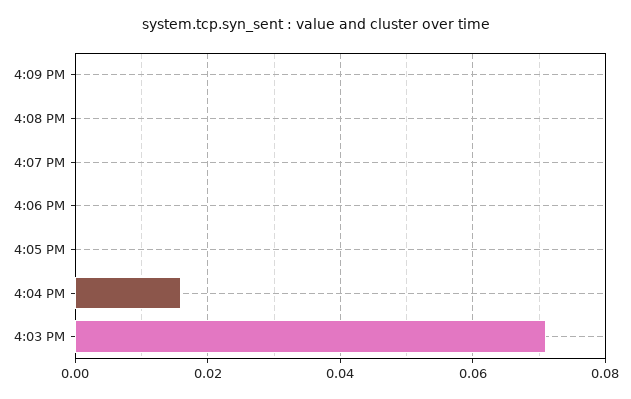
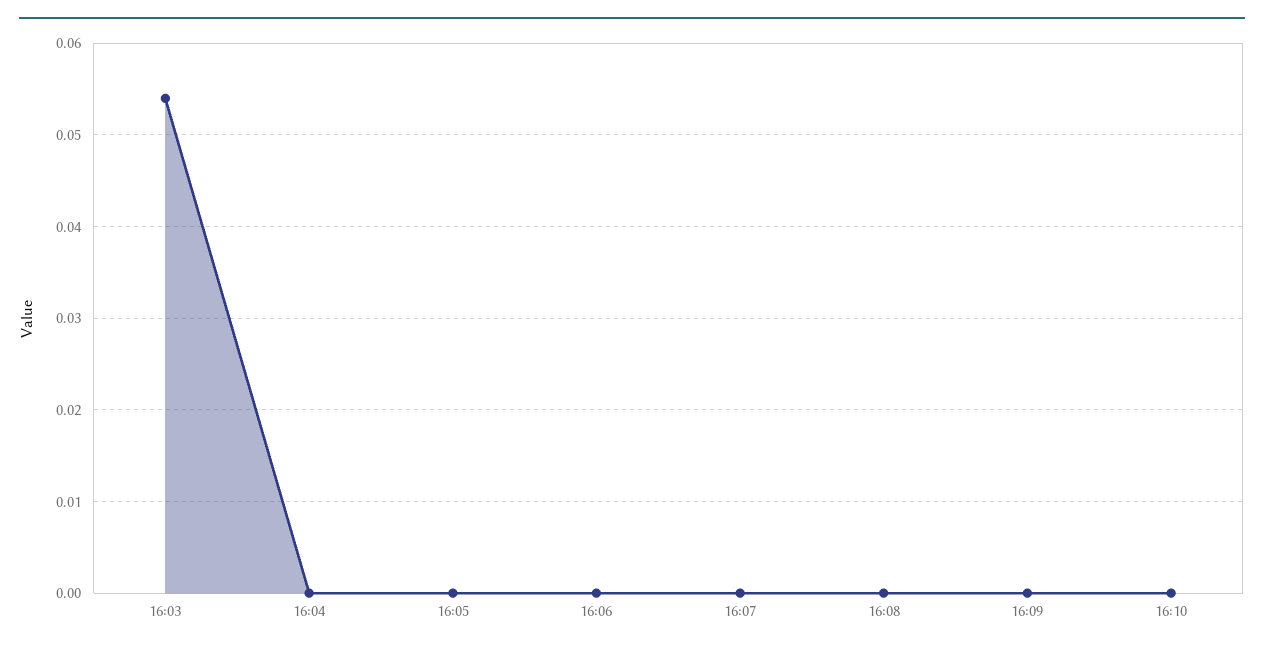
4:04 PM: 0.015 -> 0
4:03 PM: 0.07 -> 0.054
16:10: none -> 0

